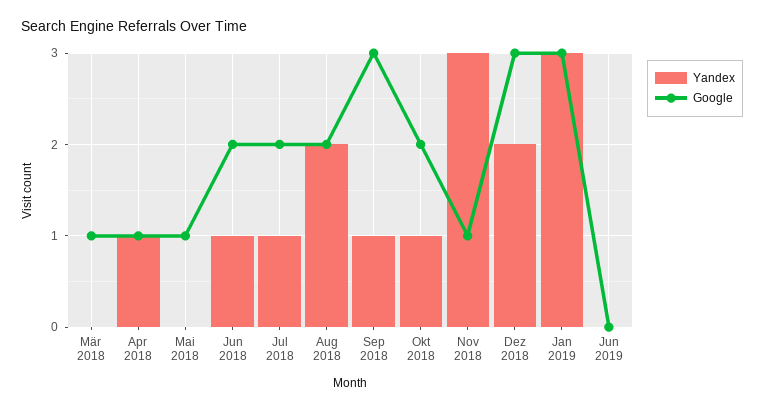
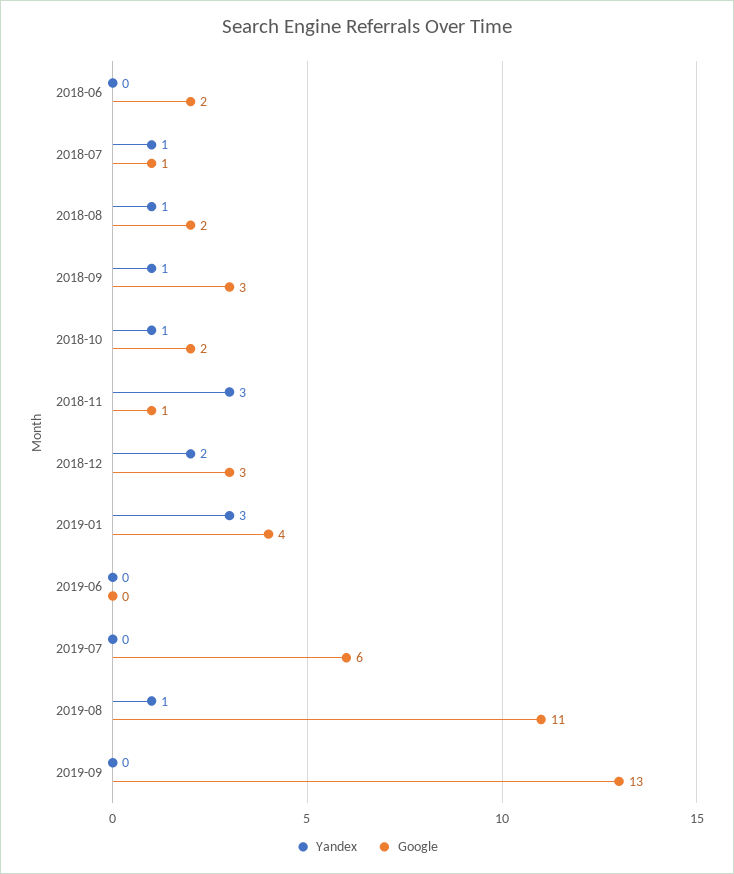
Yandex, Mär 2018: 0 -> none
Google, Mär 2018: 1 -> none
Yandex, Apr 2018: 1 -> none
Google, Apr 2018: 1 -> none
Yandex, Mai 2018: 0 -> none
Google, Mai 2018: 1 -> none
Yandex, Jun 2018: 1 -> 0
Google, Jul 2018: 2 -> 1
Yandex, Aug 2018: 2 -> 1
Google, Jan 2019: 3 -> 4
Yandex, 2019-07: none -> 0
Google, 2019-07: none -> 6
Yandex, 2019-08: none -> 1
Google, 2019-08: none -> 11
Yandex, 2019-09: none -> 0
Google, 2019-09: none -> 13

